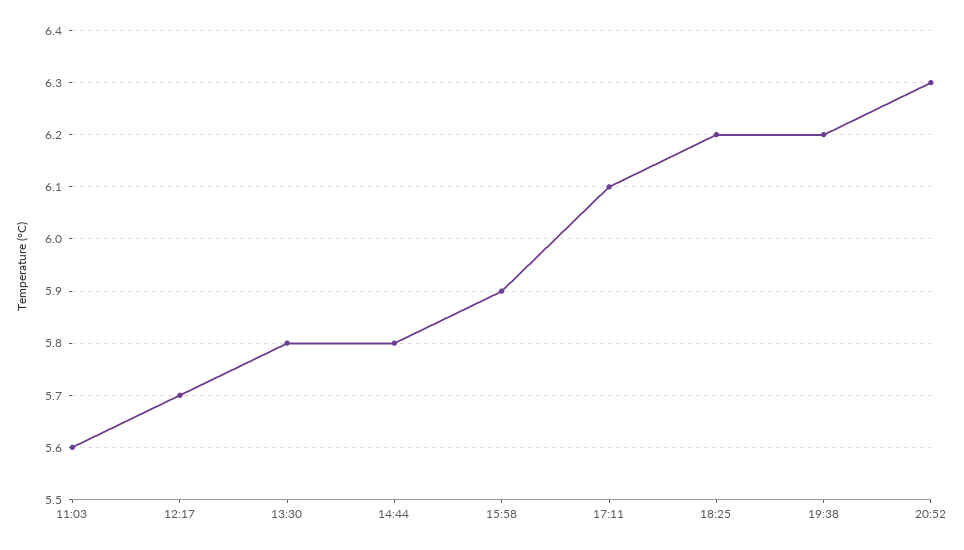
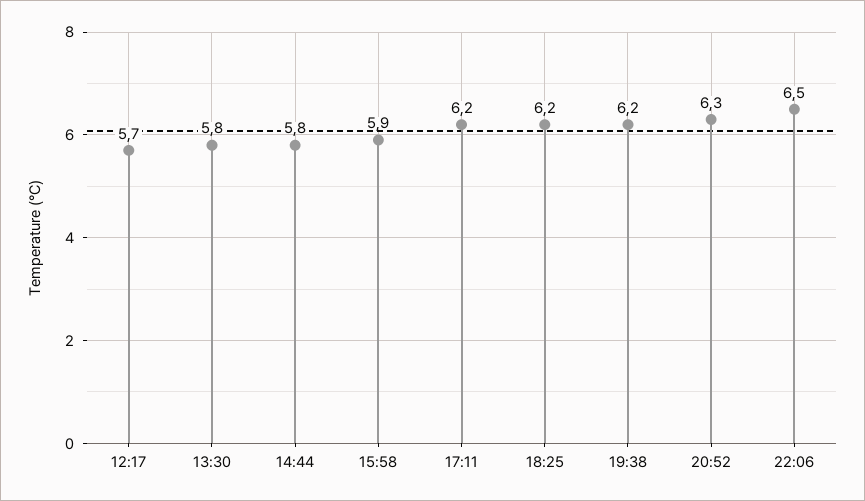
11:03: 5.6 -> none
17:11: 6.1 -> 6.2
22:06: none -> 6.5

